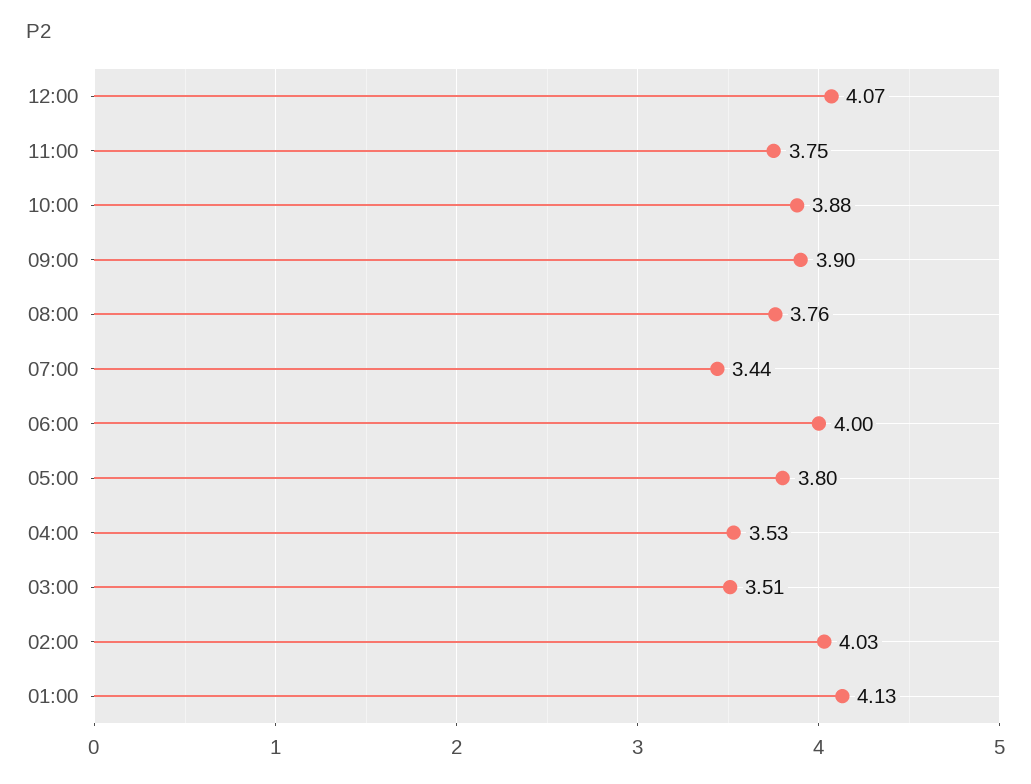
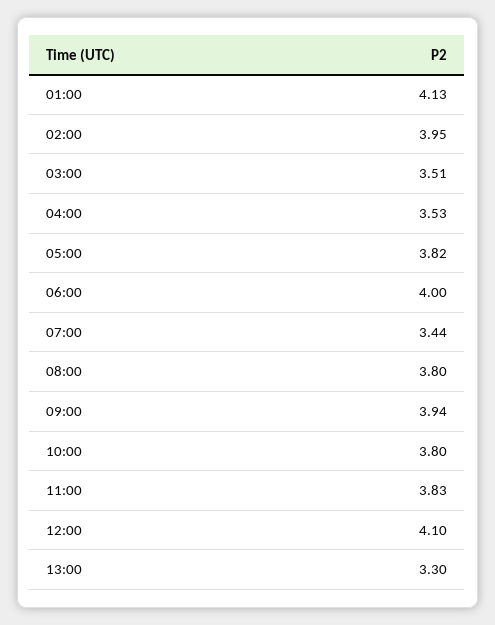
12:00: 4.07 -> 4.1
11:00: 3.75 -> 3.83
10:00: 3.88 -> 3.8
09:00: 3.9 -> 3.94
08:00: 3.76 -> 3.8
05:00: 3.8 -> 3.82
02:00: 4.03 -> 3.95
13:00: none -> 3.3

